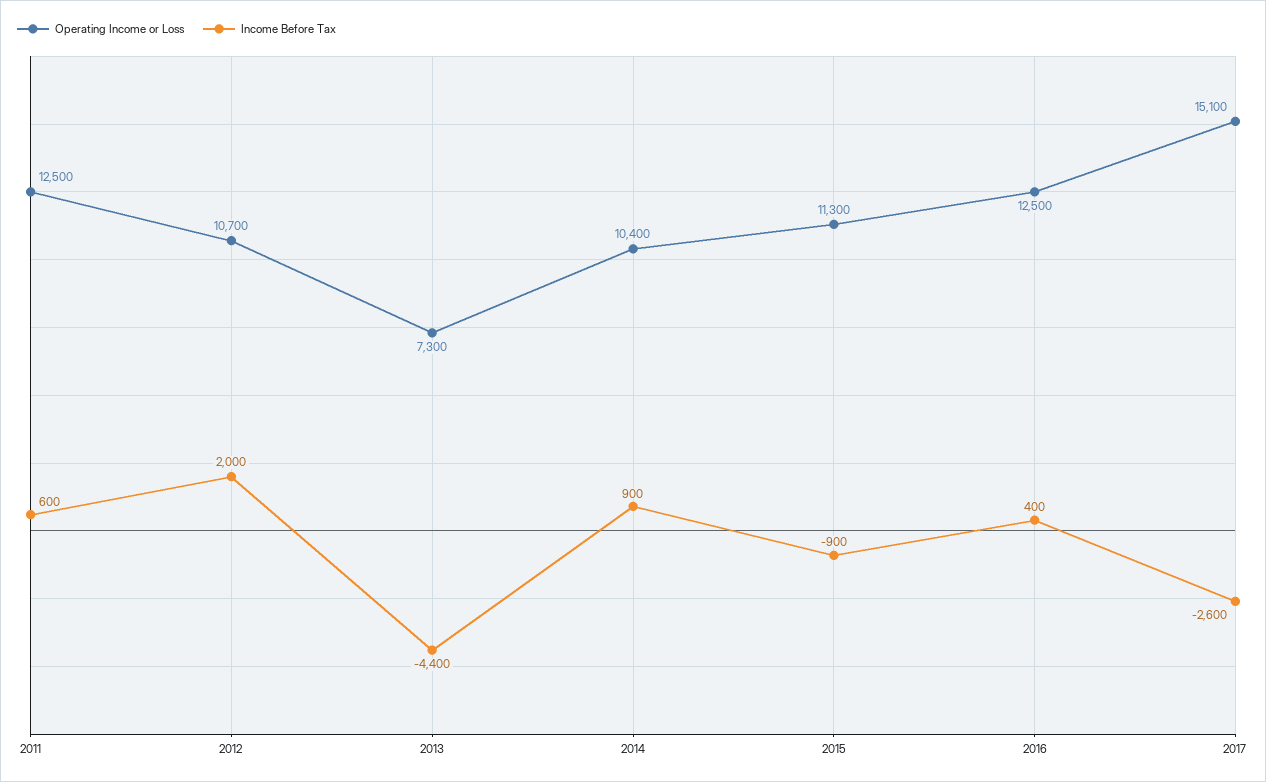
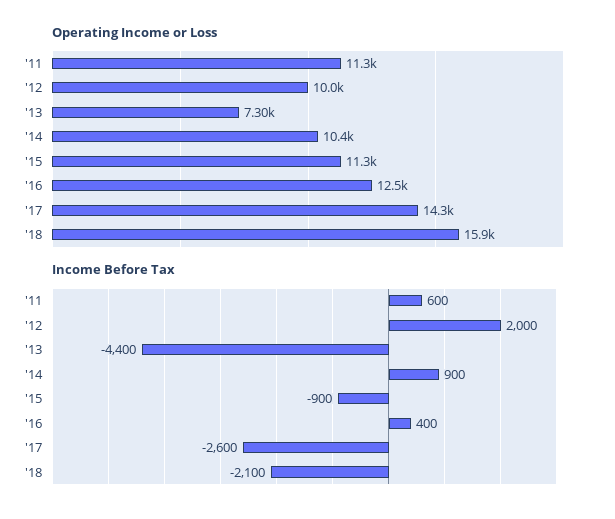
Operating Income or Loss, 2011: 12500 -> 11300
Operating Income or Loss, 2012: 10700 -> 10000
Operating Income or Loss, 2017: 15100 -> 14300
Operating Income or Loss, '18: none -> 15900
Income Before Tax, '18: none -> -2100

